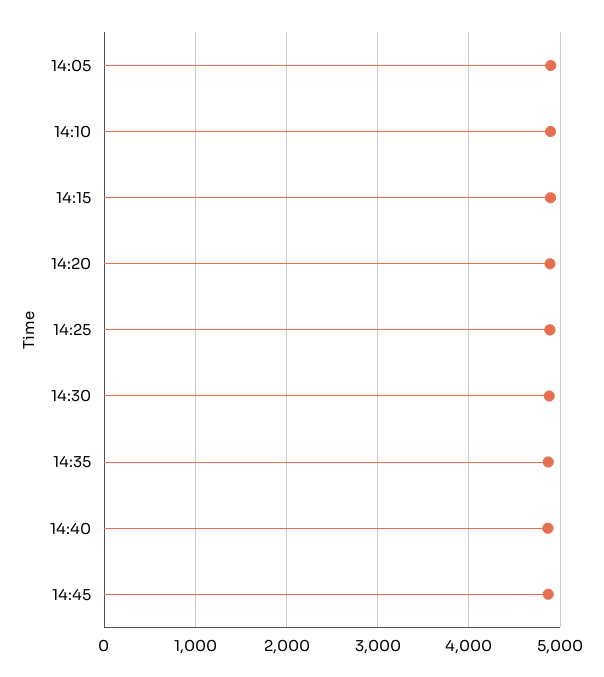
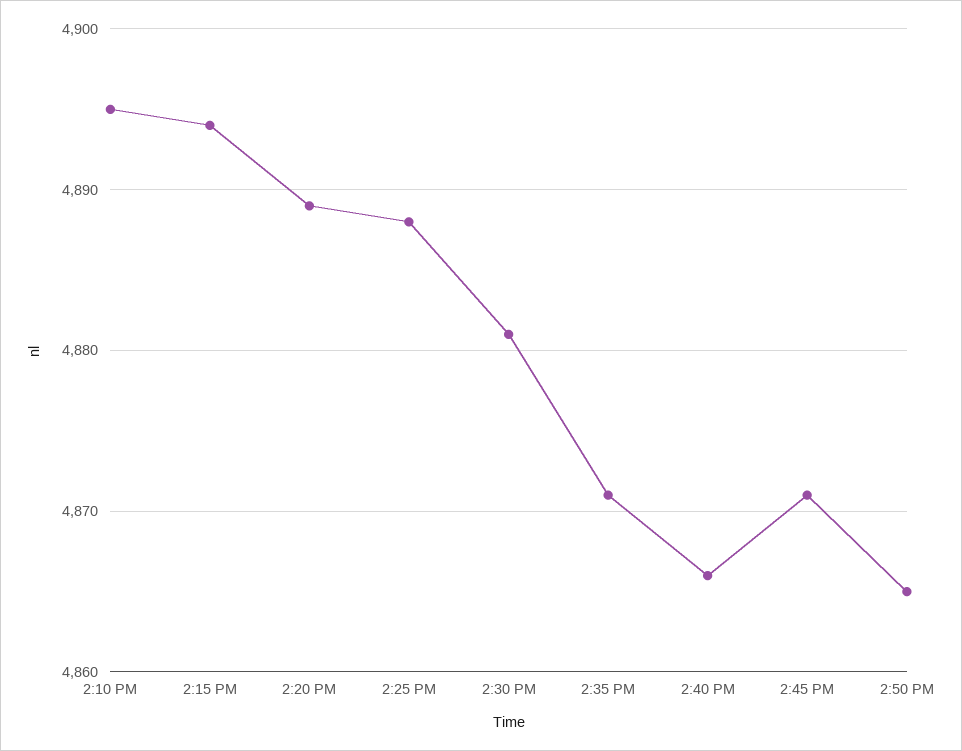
14:05: 4900 -> none
2:50 PM: none -> 4865

